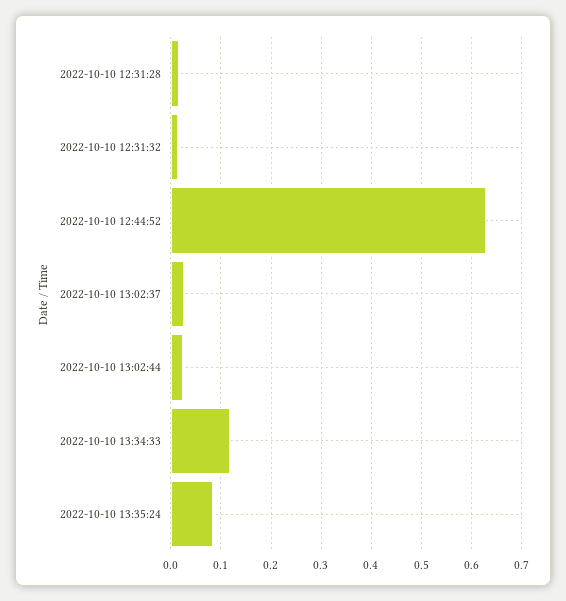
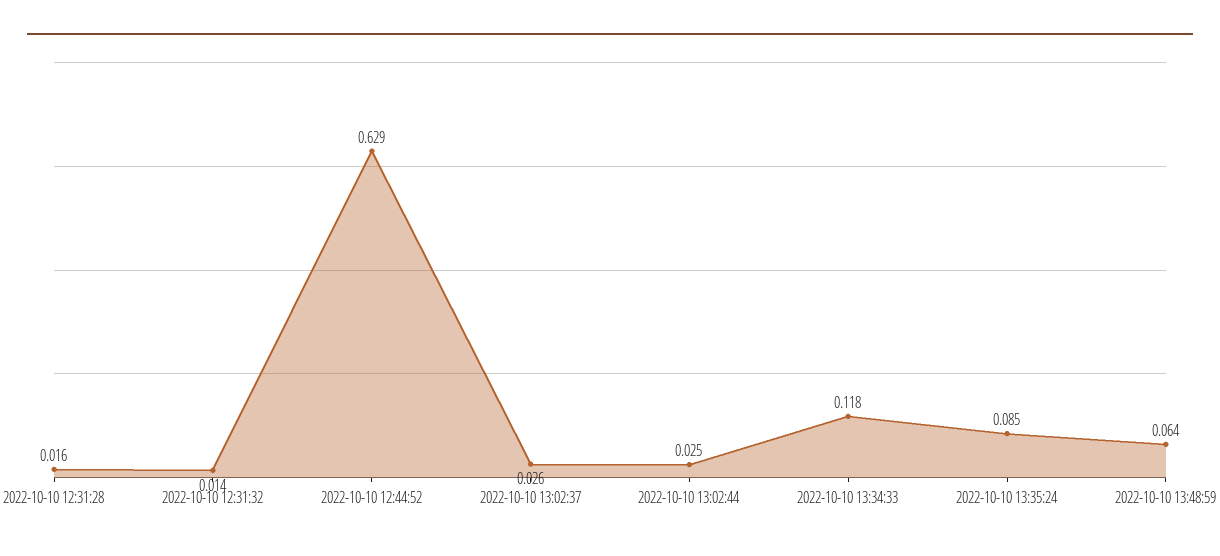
2022-10-10 13:48:59: none -> 0.064

